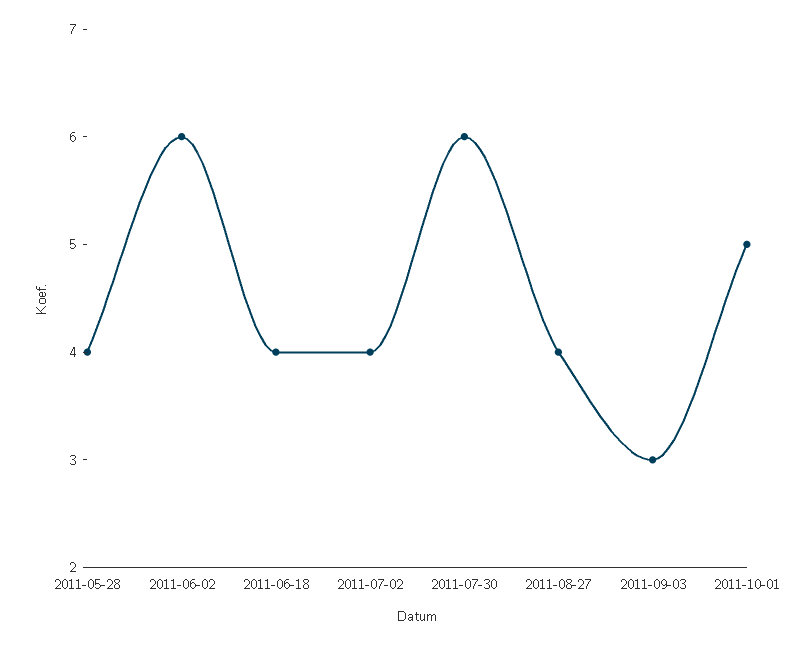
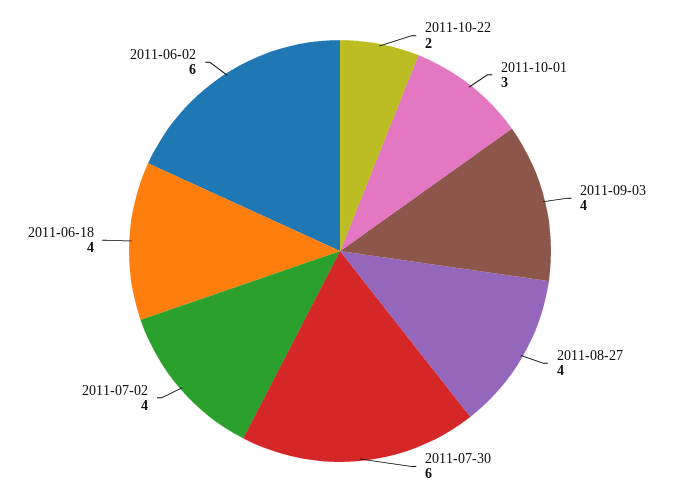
2011-05-28: 4 -> none
2011-09-03: 3 -> 4
2011-10-01: 5 -> 3
2011-10-22: none -> 2

